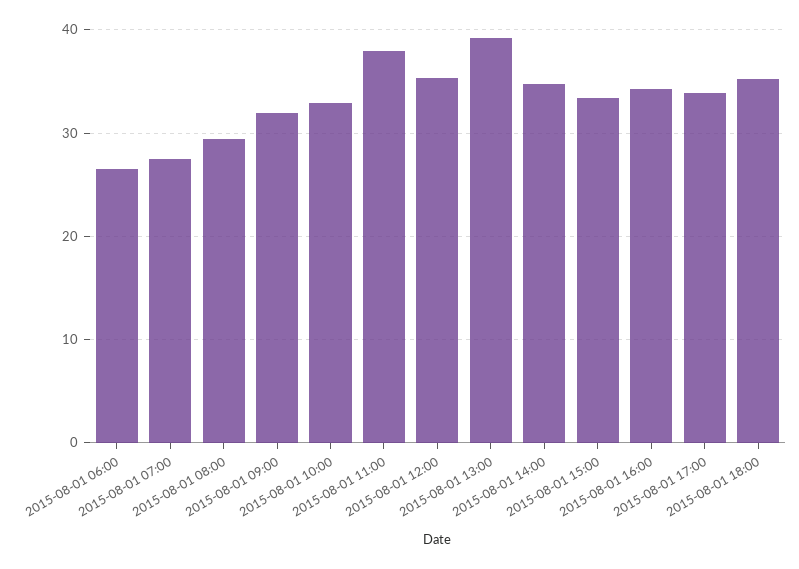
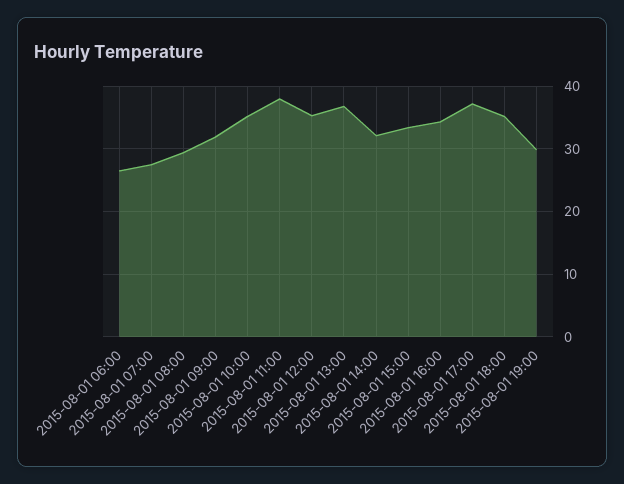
2015-08-01 10:00: 33 -> 35
2015-08-01 13:00: 39 -> 37
2015-08-01 14:00: 35 -> 32
2015-08-01 17:00: 34 -> 37
2015-08-01 19:00: none -> 30

